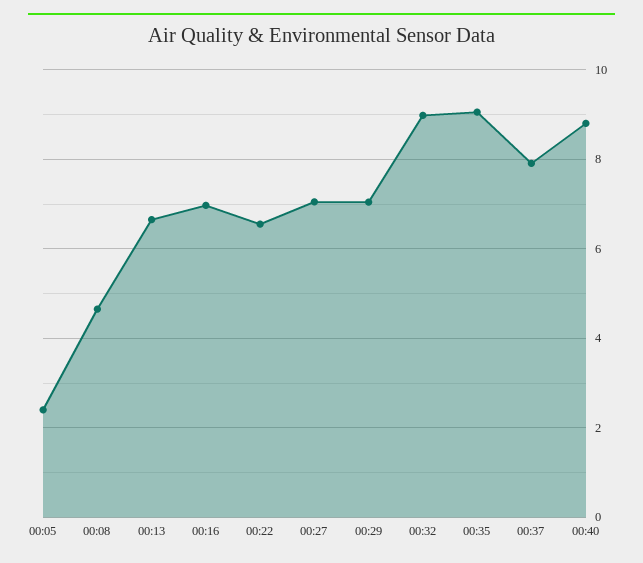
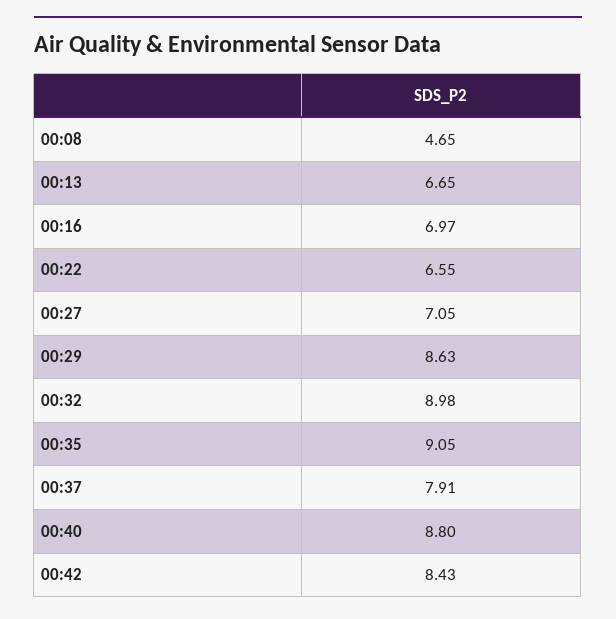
00:05: 2.4 -> none
00:29: 7 -> 8.63
00:42: none -> 8.43

